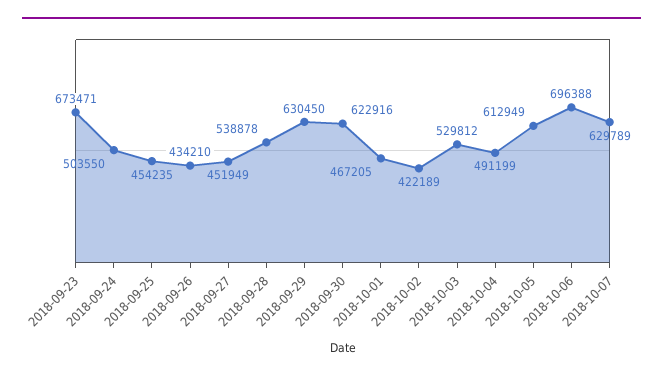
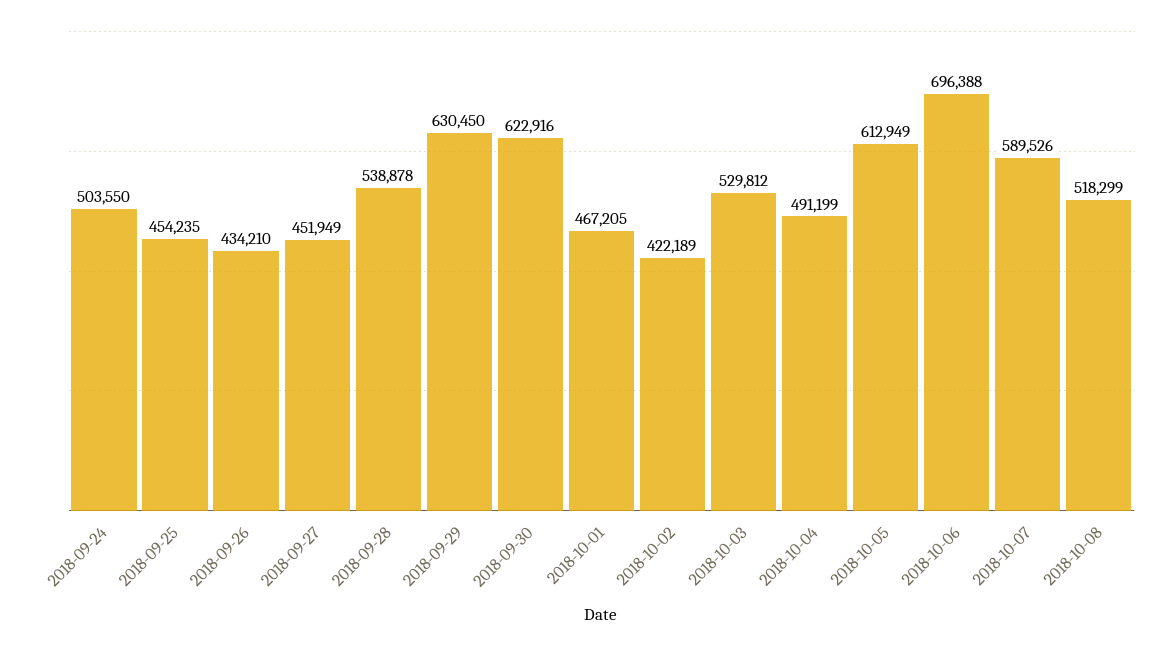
2018-09-23: 673471 -> none
2018-10-07: 629789 -> 589526
2018-10-08: none -> 518299

